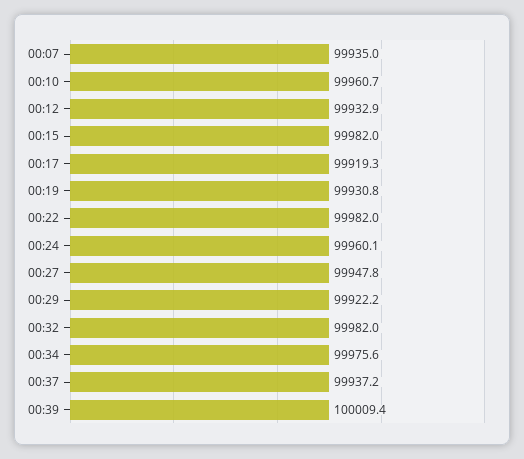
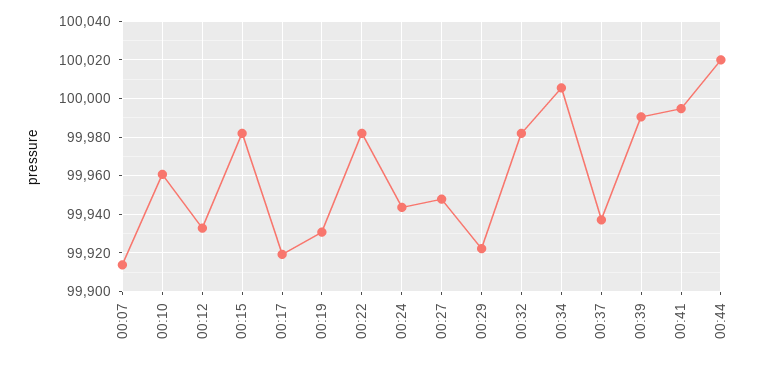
00:07: 99935 -> 99915
00:24: 99960.1 -> 99945
00:34: 99975.6 -> 100005
00:39: 100009.4 -> 99990
00:41: none -> 99995
00:44: none -> 100020

